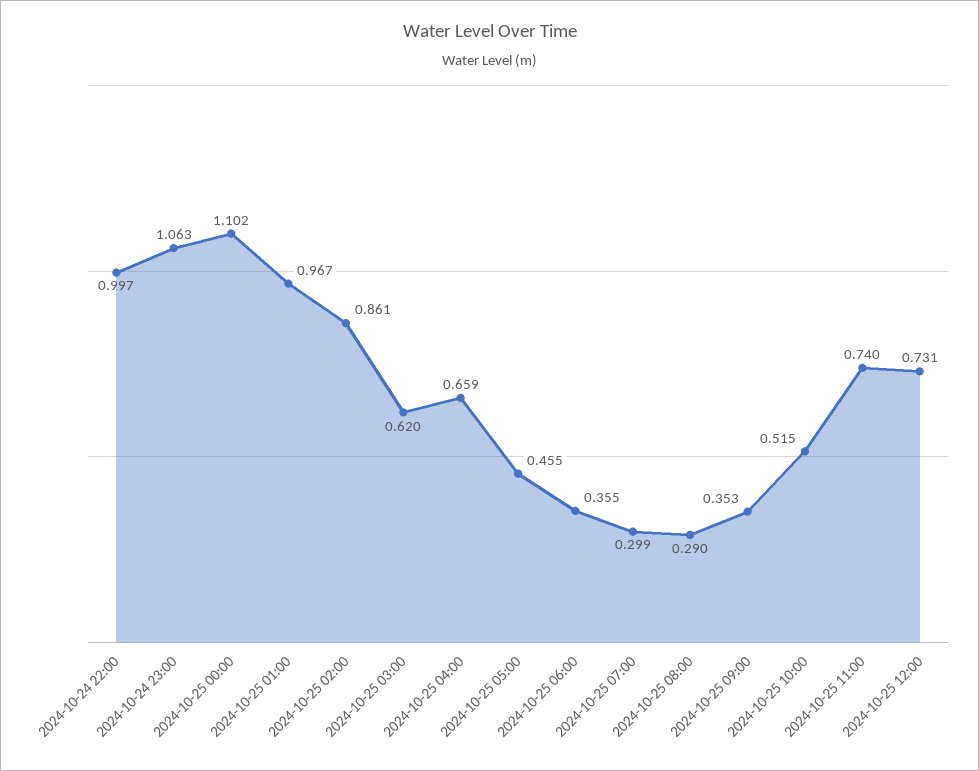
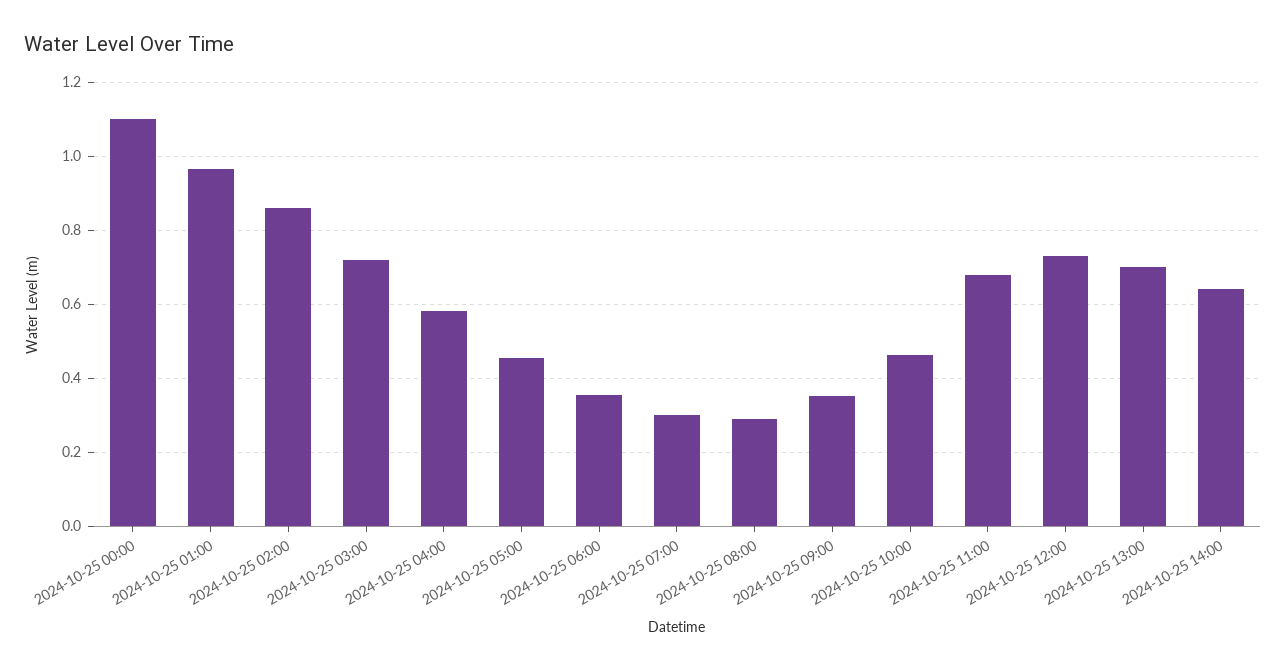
2024-10-24 22:00: 0.997 -> none
2024-10-24 23:00: 1.063 -> none
2024-10-25 03:00: 0.62 -> 0.72
2024-10-25 04:00: 0.659 -> 0.58
2024-10-25 10:00: 0.515 -> 0.46
2024-10-25 11:00: 0.74 -> 0.68
2024-10-25 13:00: none -> 0.7
2024-10-25 14:00: none -> 0.64

